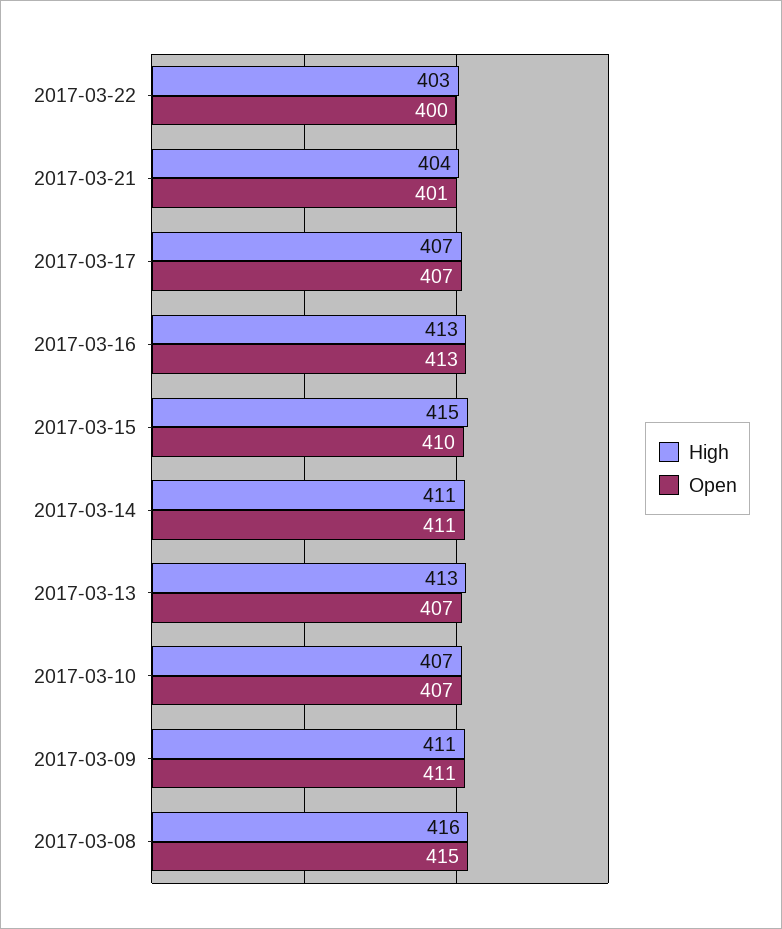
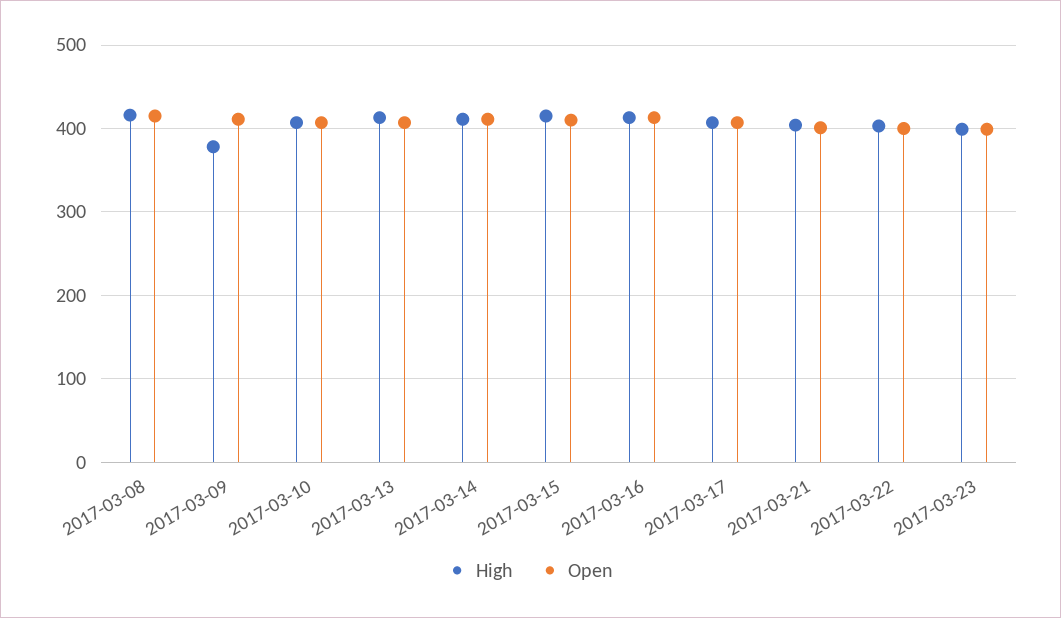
High, 2017-03-09: 411 -> 380
High, 2017-03-23: none -> 400
Open, 2017-03-23: none -> 400

